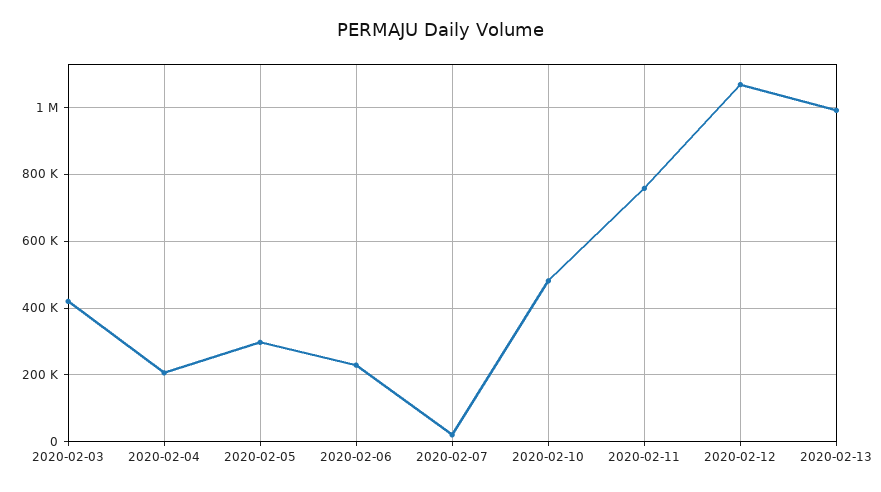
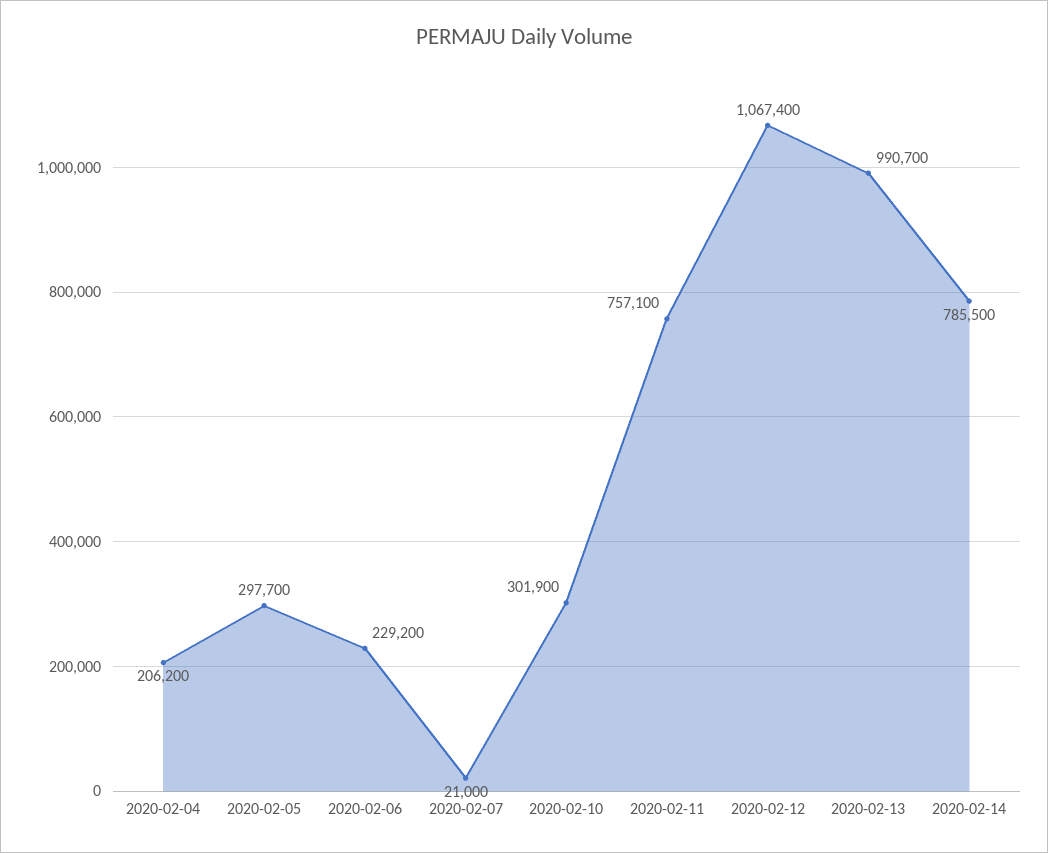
2020-02-03: 420000 -> none
2020-02-10: 480000 -> 301900
2020-02-14: none -> 785500

